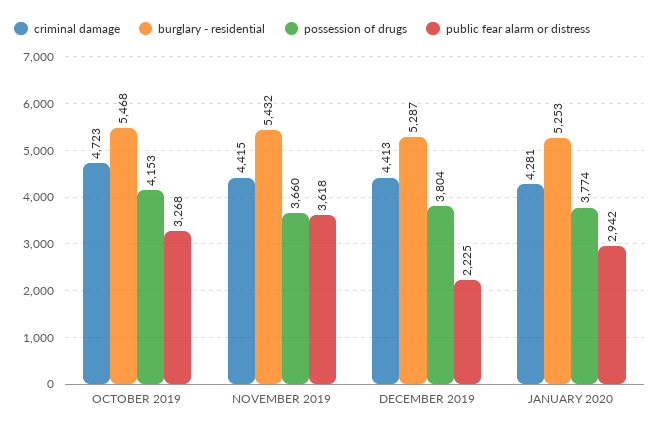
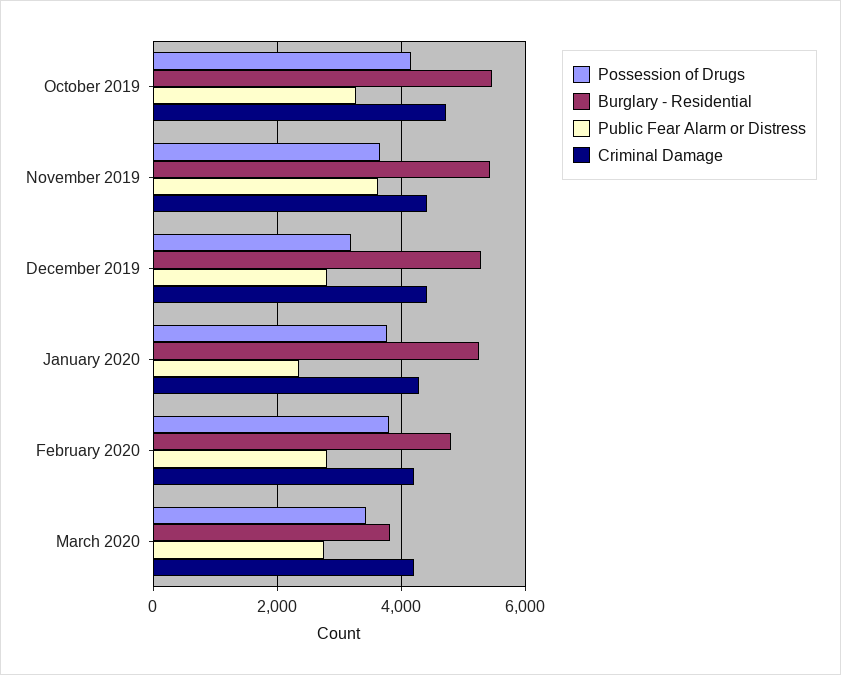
possession of drugs, DECEMBER 2019: 3804 -> 3200
public fear alarm or distress, DECEMBER 2019: 2225 -> 2800
public fear alarm or distress, JANUARY 2020: 2942 -> 2400
possession of drugs, February 2020: none -> 3800
burglary - residential, February 2020: none -> 4800
public fear alarm or distress, February 2020: none -> 2800
criminal damage, February 2020: none -> 4200
possession of drugs, March 2020: none -> 3400
burglary - residential, March 2020: none -> 3800
public fear alarm or distress, March 2020: none -> 2800
criminal damage, March 2020: none -> 4200

